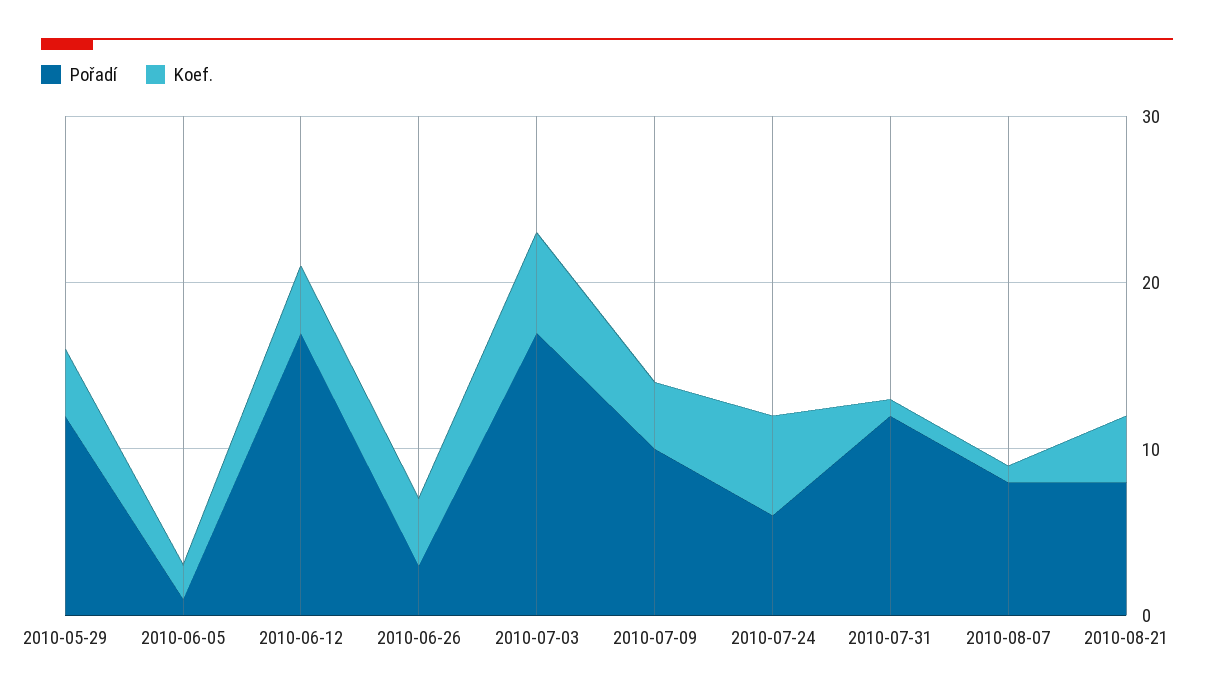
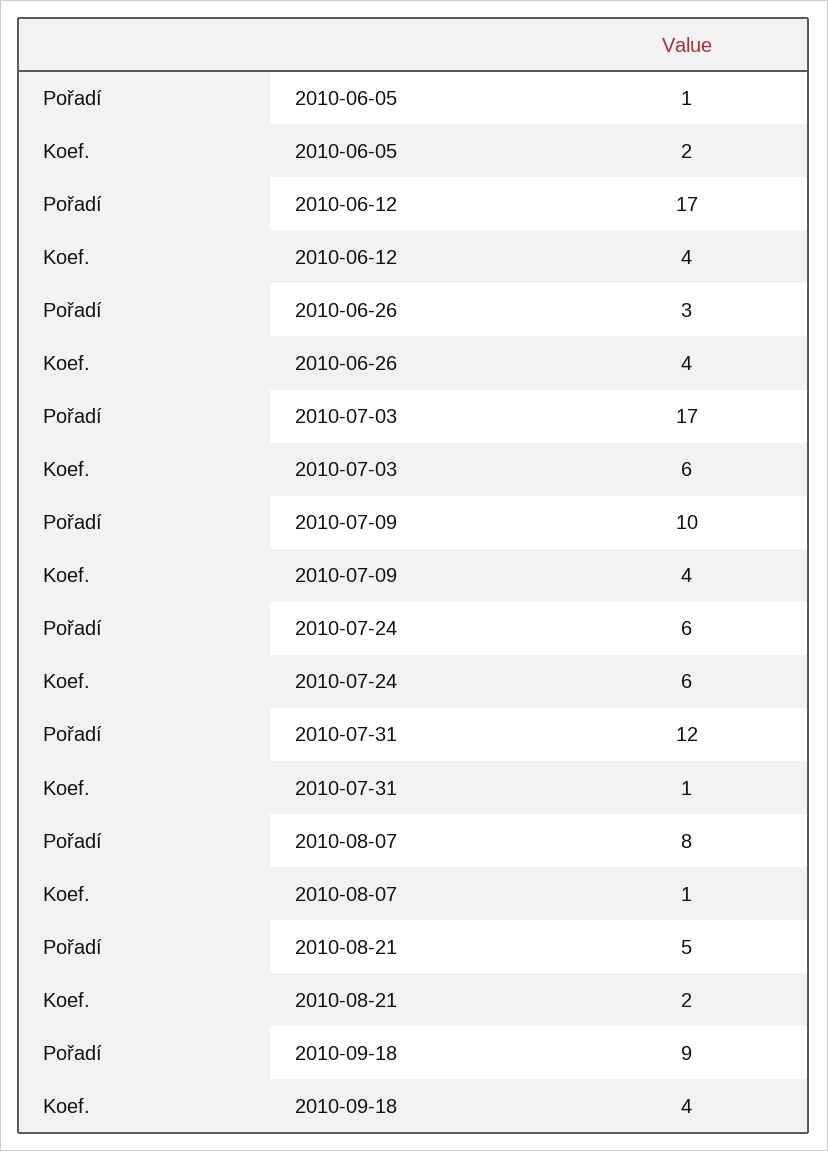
Pořadí, 2010-05-29: 12 -> none
Koef., 2010-05-29: 4 -> none
Pořadí, 2010-08-21: 8 -> 5
Koef., 2010-08-21: 4 -> 2
Pořadí, 2010-09-18: none -> 9
Koef., 2010-09-18: none -> 4

